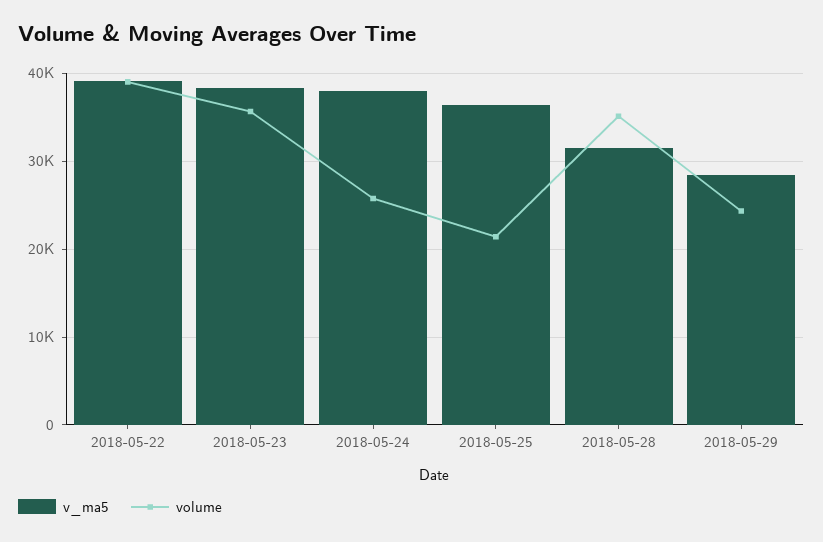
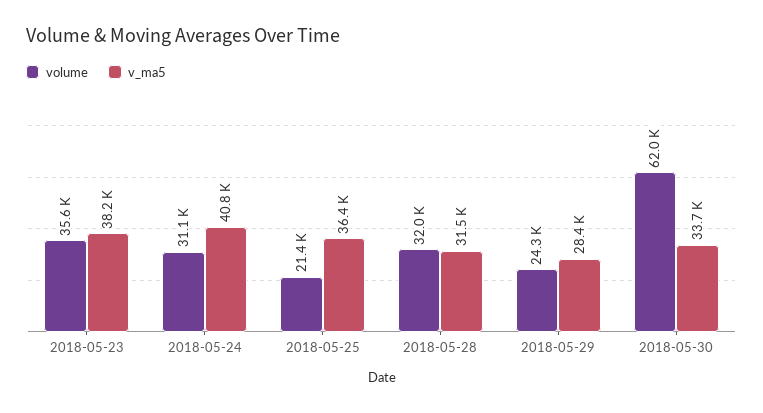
v_ma5, 2018-05-22: 39000 -> none
volume, 2018-05-22: 39000 -> none
v_ma5, 2018-05-24: 38000 -> 40800
volume, 2018-05-24: 26000 -> 31100
volume, 2018-05-28: 35000 -> 32000
volume, 2018-05-30: none -> 62000
v_ma5, 2018-05-30: none -> 33700

